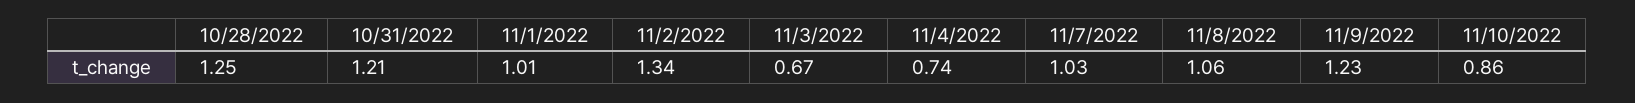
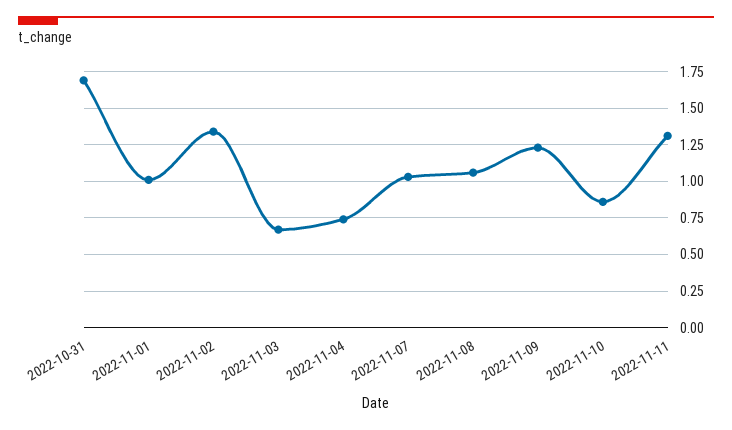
10/28/2022: 1.25 -> none
10/31/2022: 1.21 -> 1.7
2022-11-11: none -> 1.3

